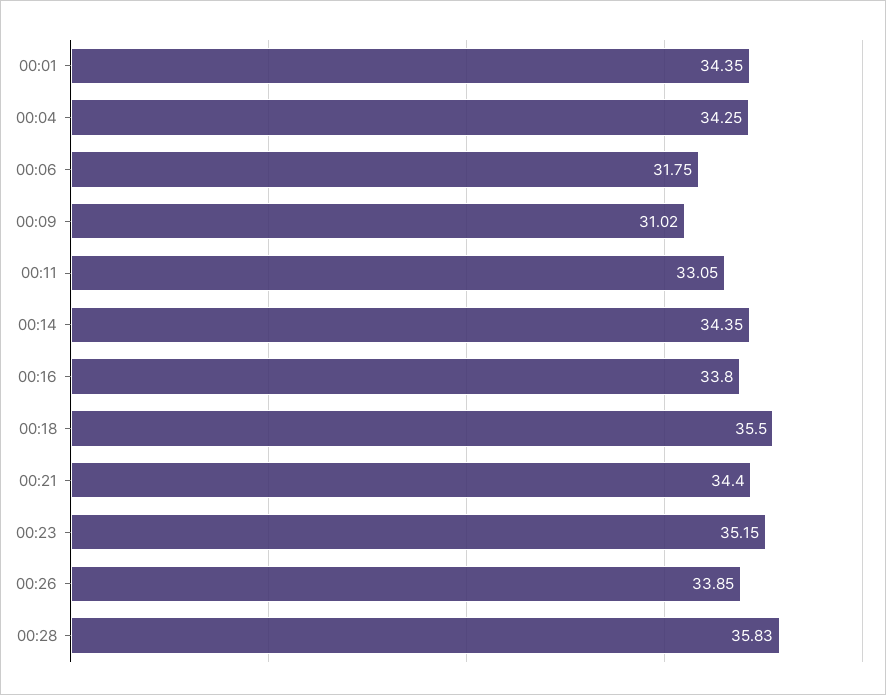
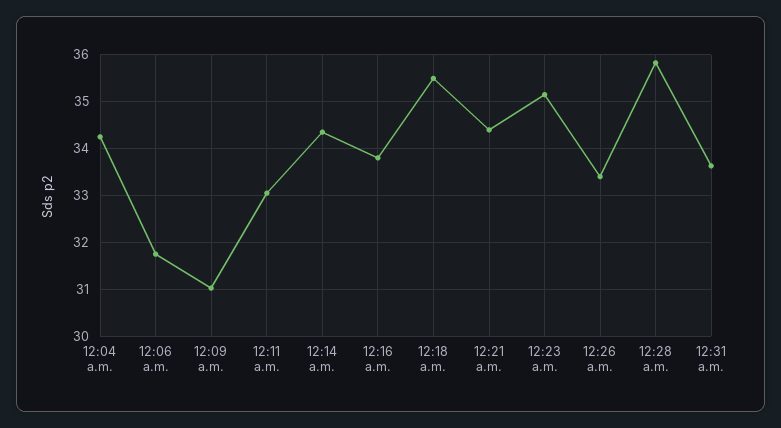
00:01: 34.35 -> none
00:26: 33.85 -> 33.4
12:31 a.m.: none -> 33.6

